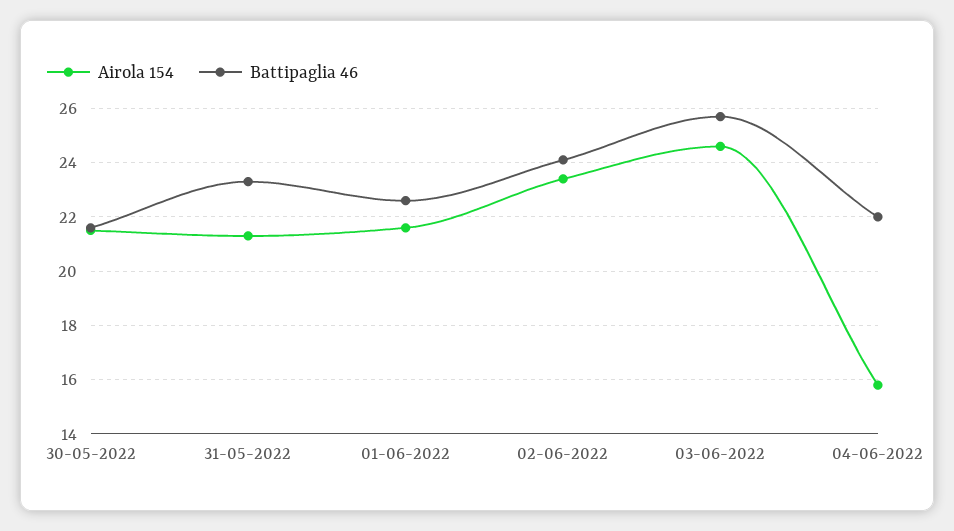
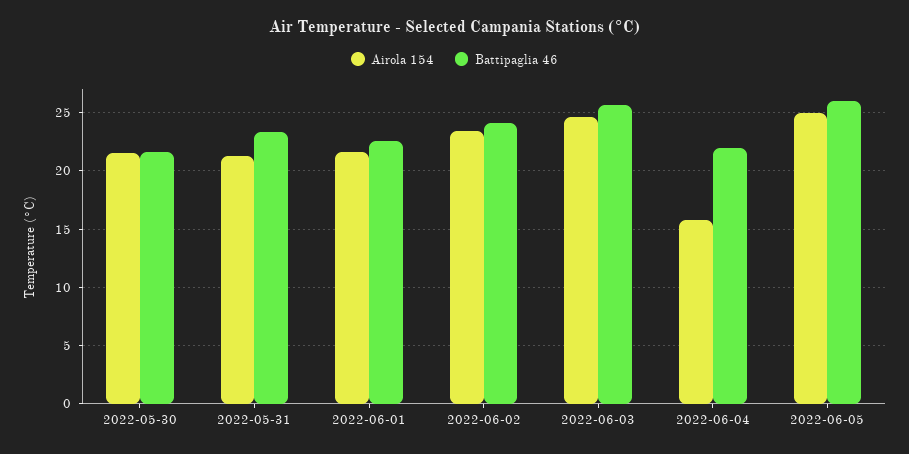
Airola 154, 2022-06-05: none -> 25
Battipaglia 46, 2022-06-05: none -> 26

